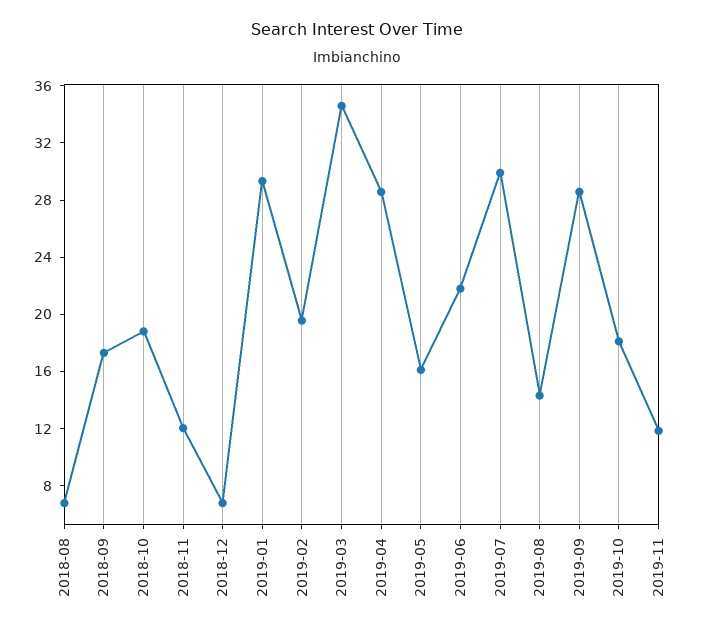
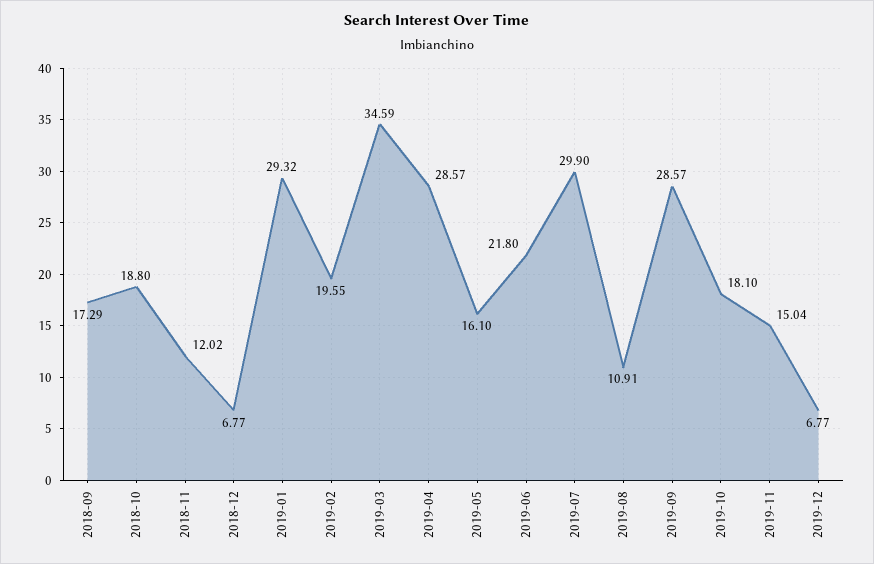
2018-08: 7 -> none
2019-08: 14 -> 10.91
2019-11: 12 -> 15.04
2019-12: none -> 6.77

